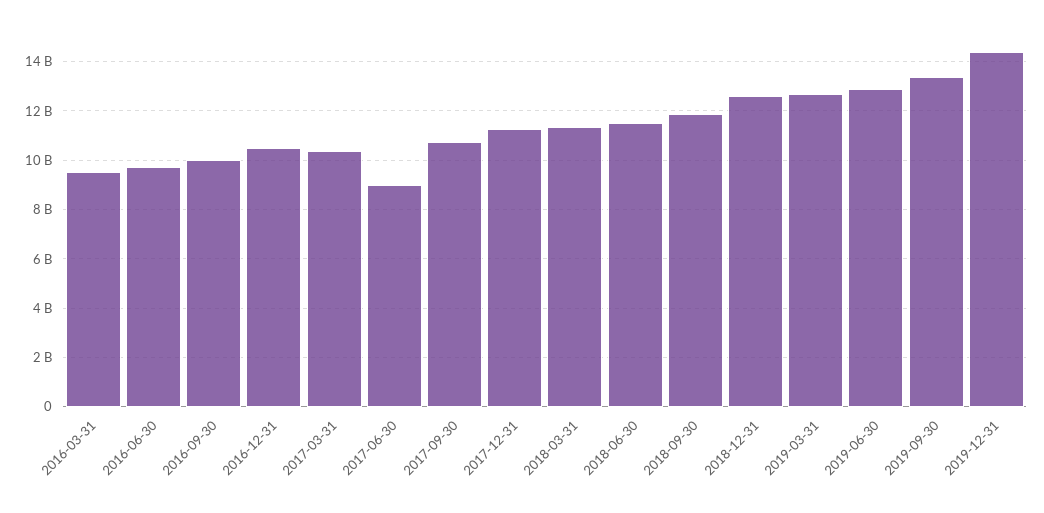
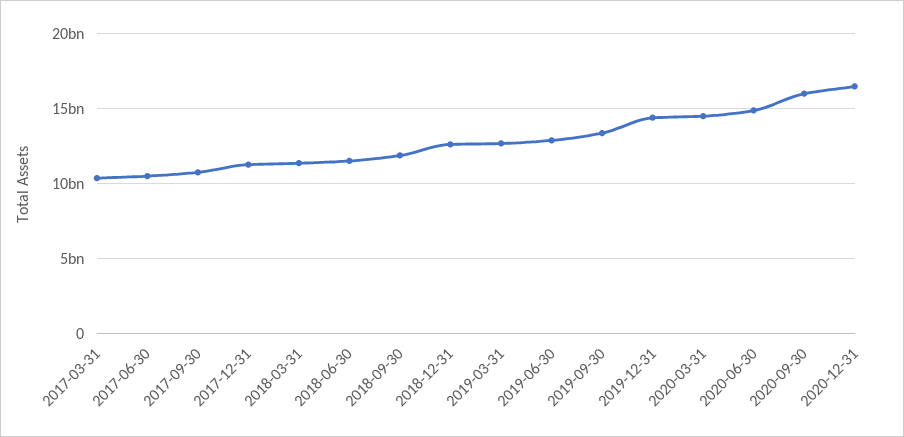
2016-03-31: 9500000000 -> none
2016-06-30: 9750000000 -> none
2016-09-30: 10000000000 -> none
2016-12-31: 10500000000 -> none
2017-06-30: 9000000000 -> 10500000000
2020-03-31: none -> 14500000000
2020-06-30: none -> 15000000000
2020-09-30: none -> 16000000000
2020-12-31: none -> 16500000000

